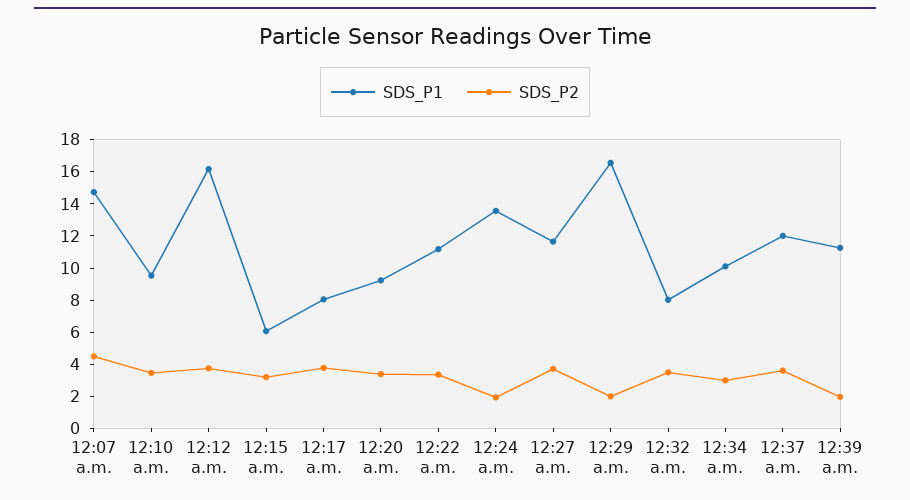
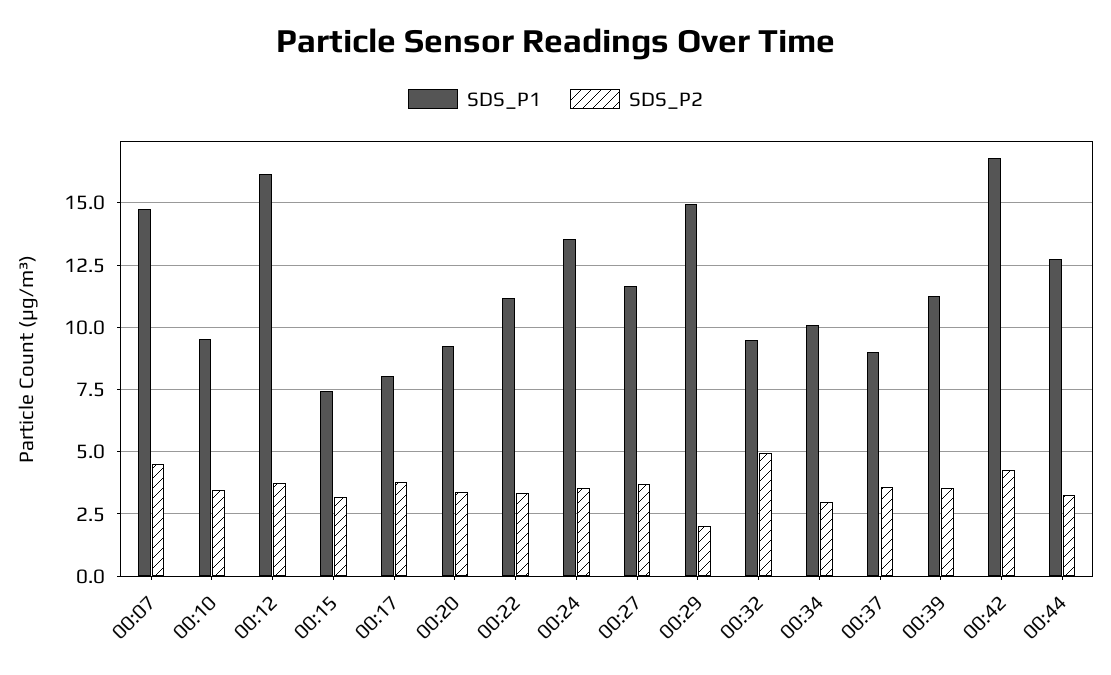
SDS_P1, 12:15 a.m.: 6 -> 7.5
SDS_P2, 12:24 a.m.: 2 -> 3.5
SDS_P1, 12:29 a.m.: 16.5 -> 15
SDS_P1, 12:32 a.m.: 8 -> 9.5
SDS_P2, 12:32 a.m.: 3.5 -> 5
SDS_P1, 12:37 a.m.: 12 -> 9
SDS_P2, 12:39 a.m.: 2 -> 3.5
SDS_P1, 00:42: none -> 16.75
SDS_P2, 00:42: none -> 4.25
SDS_P1, 00:44: none -> 12.75
SDS_P2, 00:44: none -> 3.25

